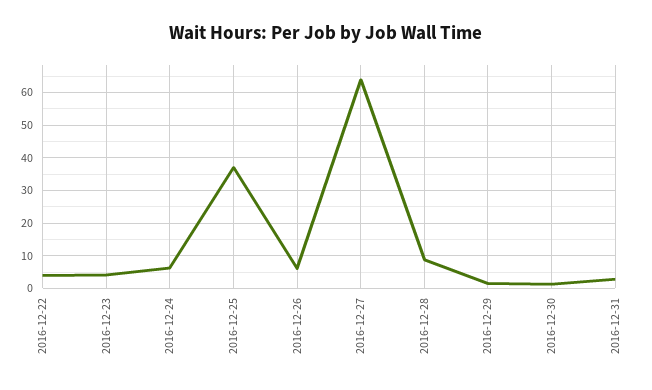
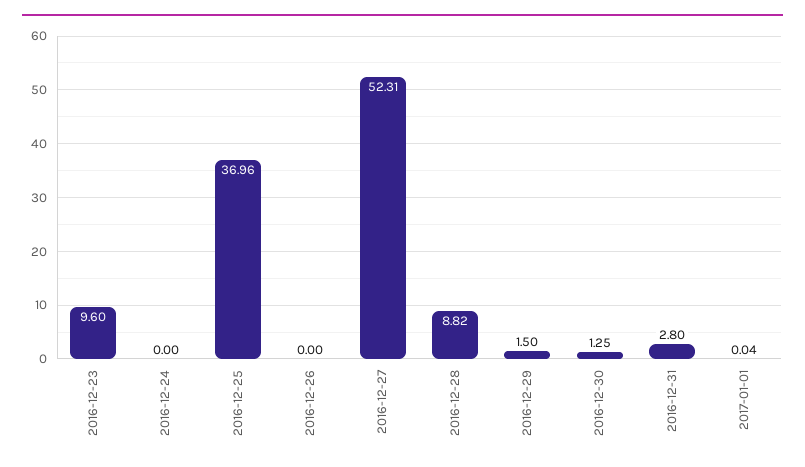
2016-12-22: 4 -> none
2016-12-23: 4 -> 9.6
2016-12-24: 6 -> 0
2016-12-26: 6 -> 0
2016-12-27: 64 -> 52.31
2017-01-01: none -> 0.04

